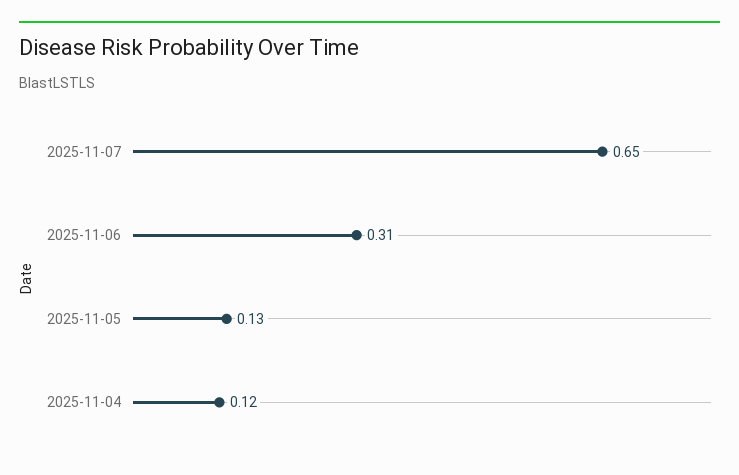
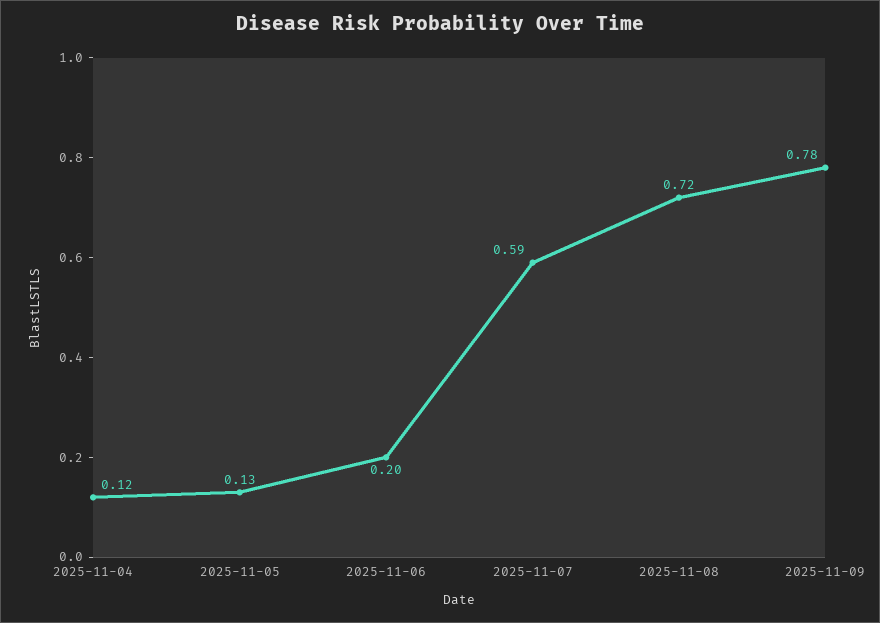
2025-11-07: 0.65 -> 0.59
2025-11-06: 0.31 -> 0.2
2025-11-08: none -> 0.72
2025-11-09: none -> 0.78

